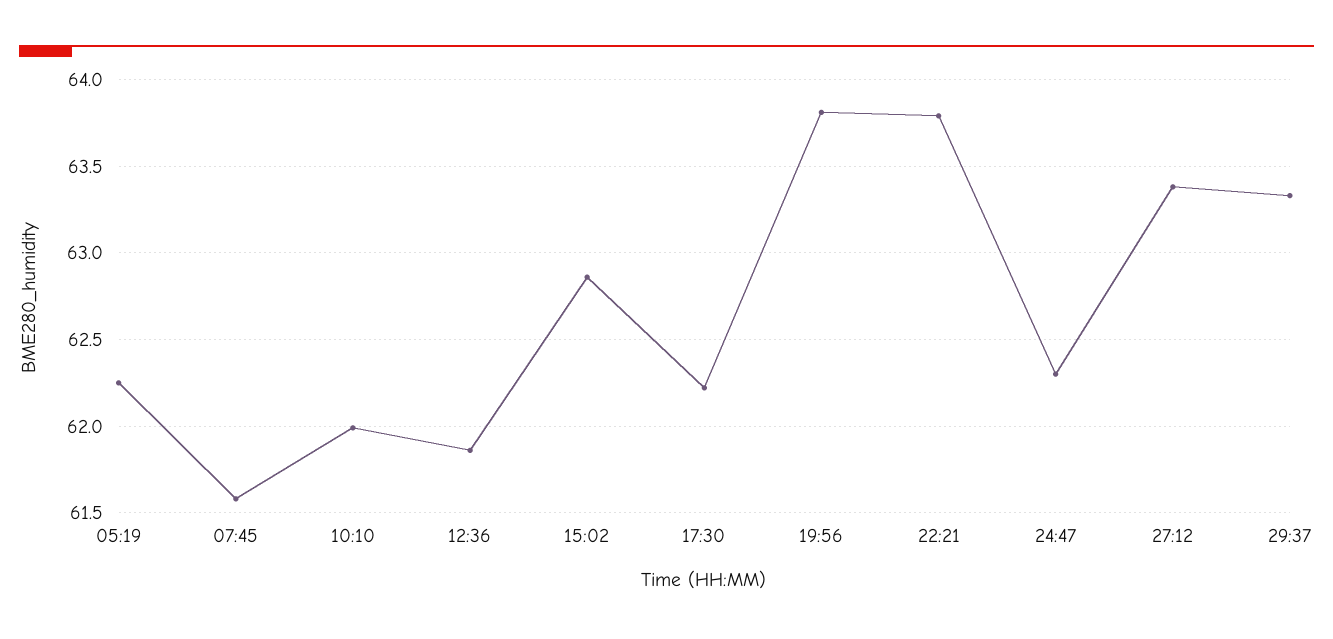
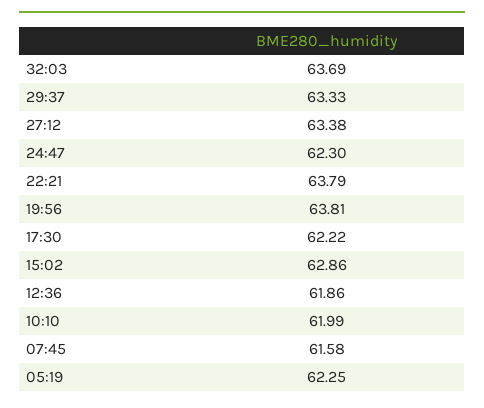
32:03: none -> 63.69

